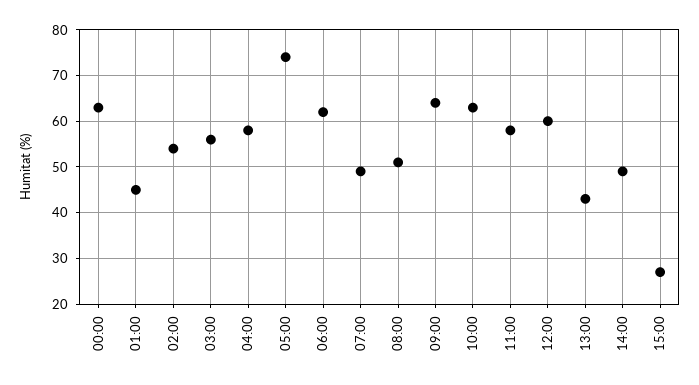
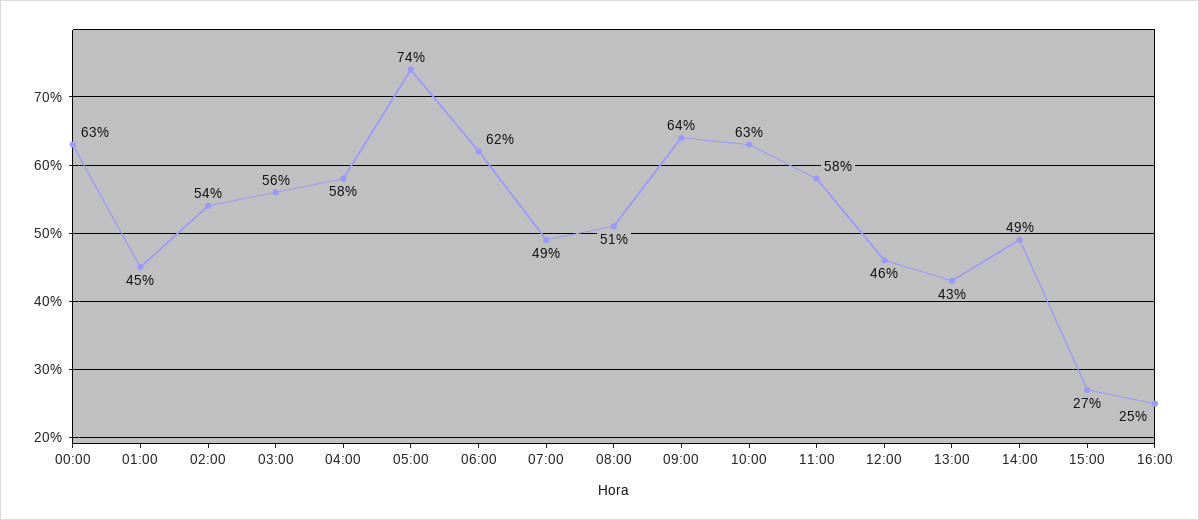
12:00: 60 -> 46
16:00: none -> 25

